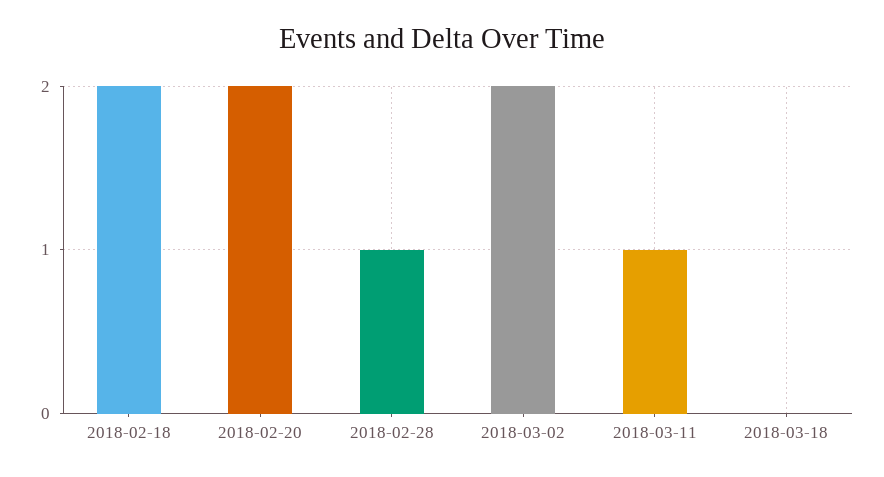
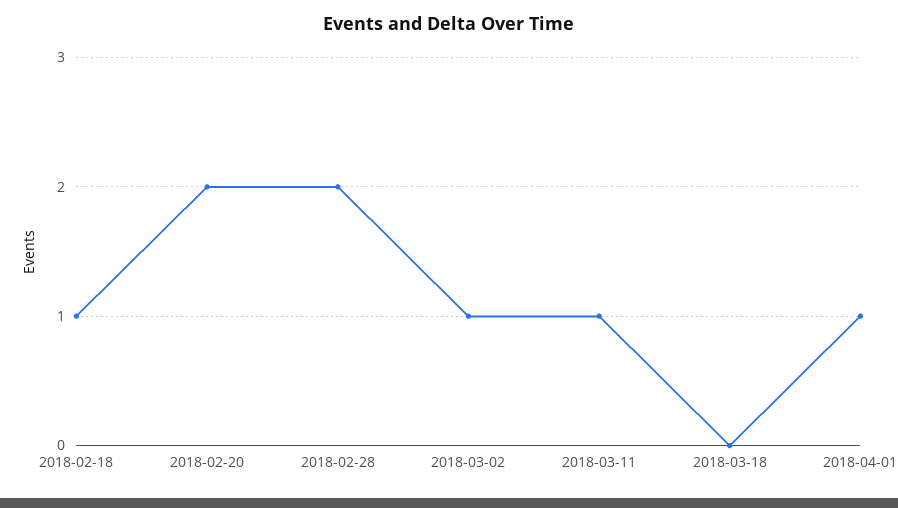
2018-02-18: 2 -> 1
2018-02-28: 1 -> 2
2018-03-02: 2 -> 1
2018-04-01: none -> 1

